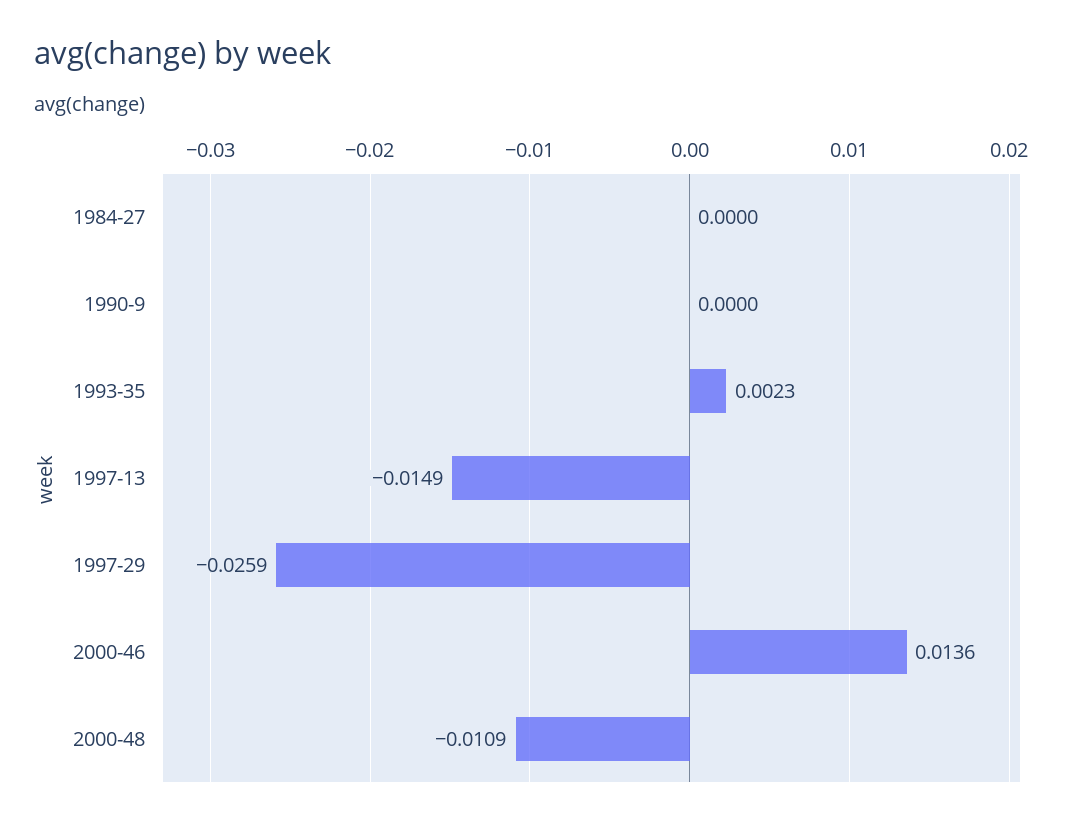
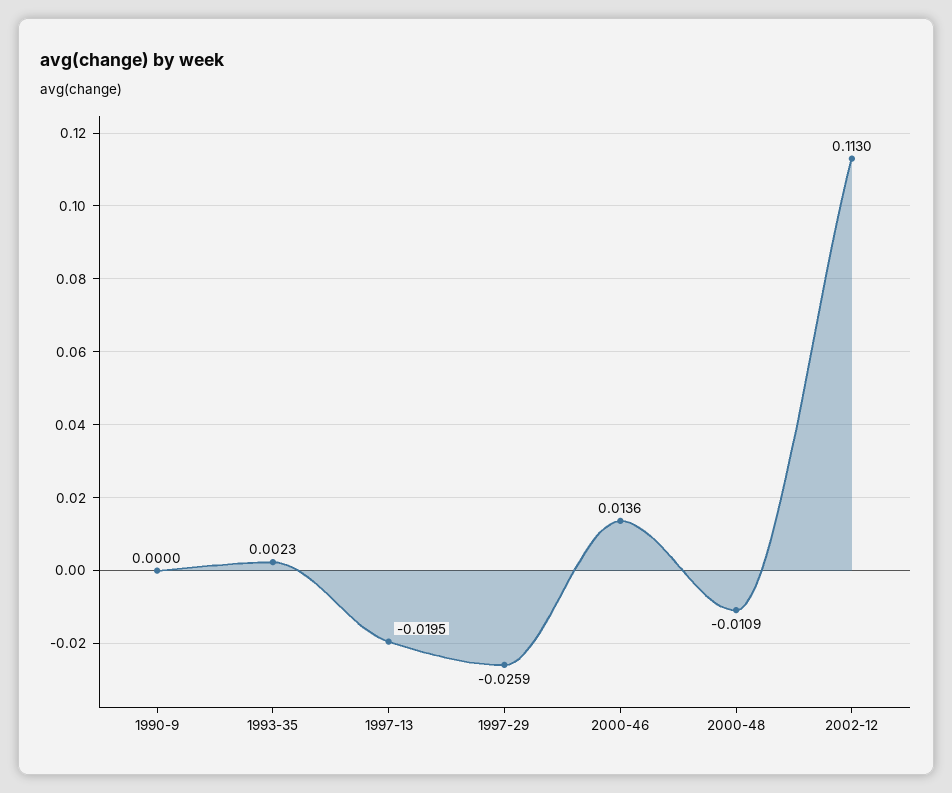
1984-27: 0 -> none
1997-13: -0.0149 -> -0.0195
2002-12: none -> 0.113

